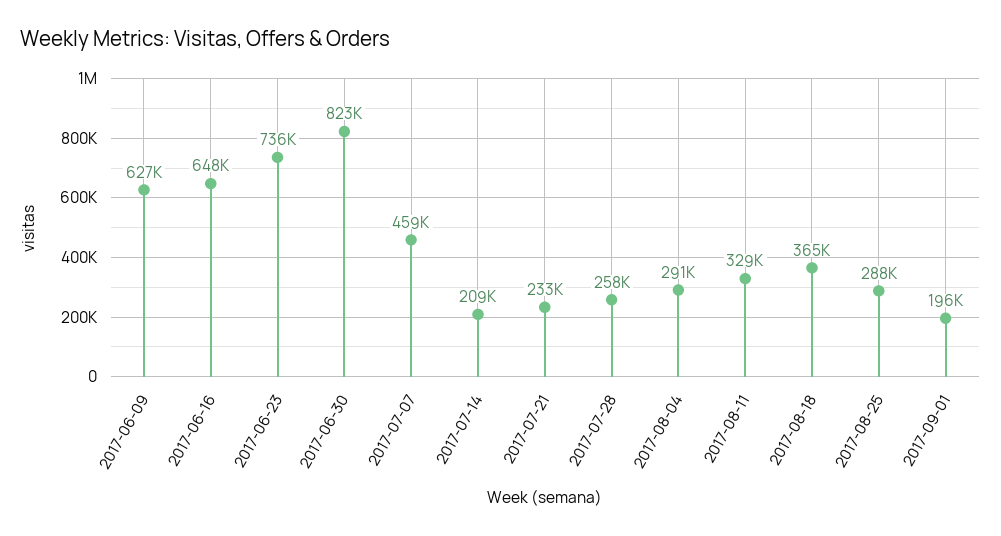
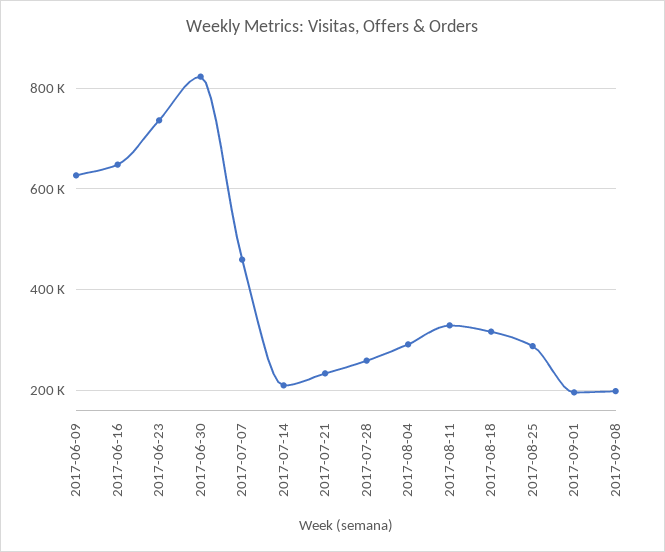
2017-08-18: 365000 -> 320000
2017-09-08: none -> 200000

